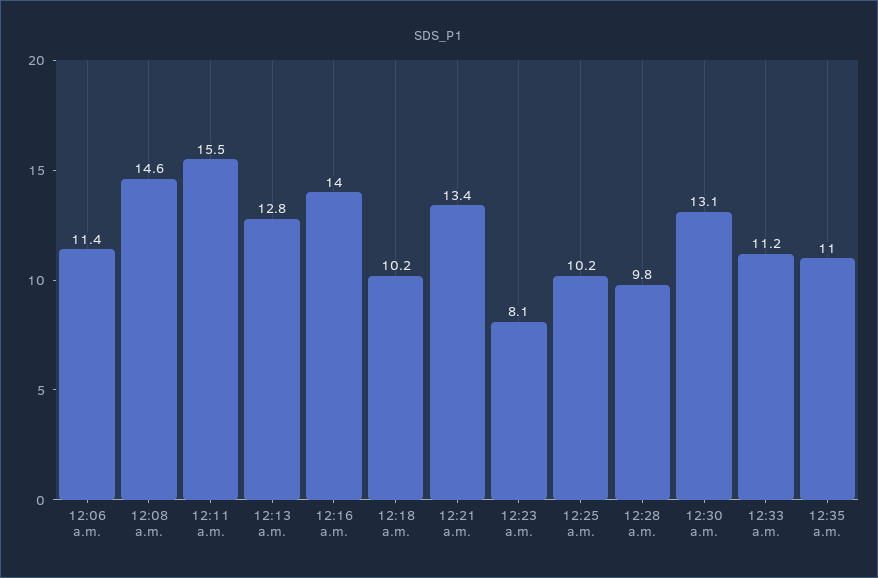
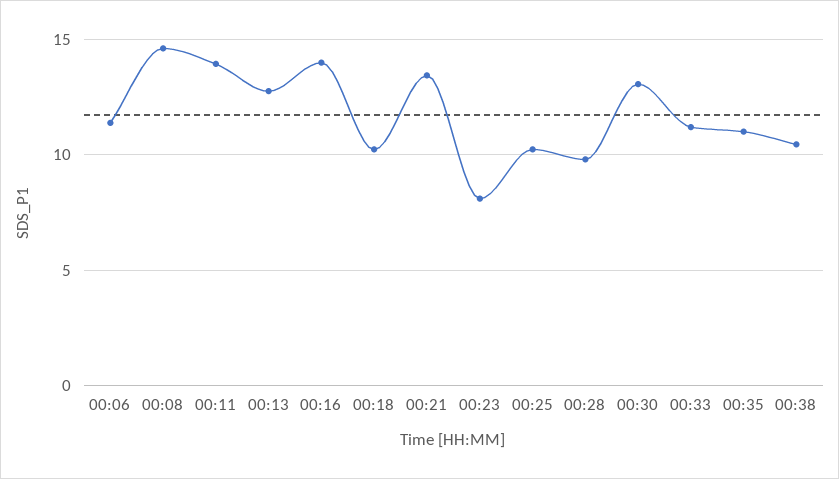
12:11 a.m.: 15.5 -> 14
00:38: none -> 10.5

